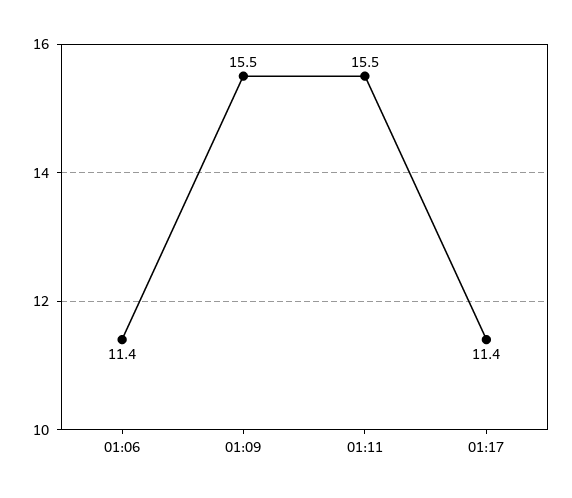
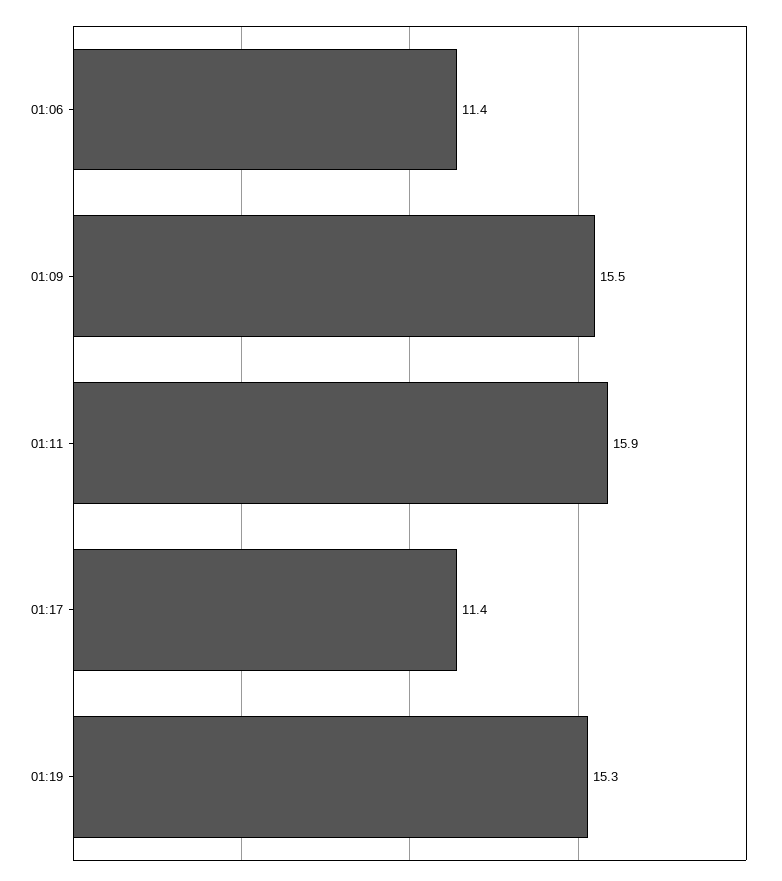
01:11: 15.5 -> 15.9
01:19: none -> 15.3

